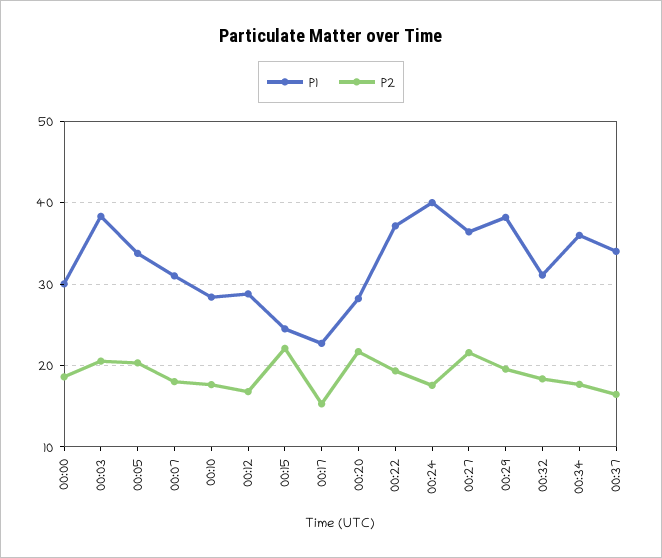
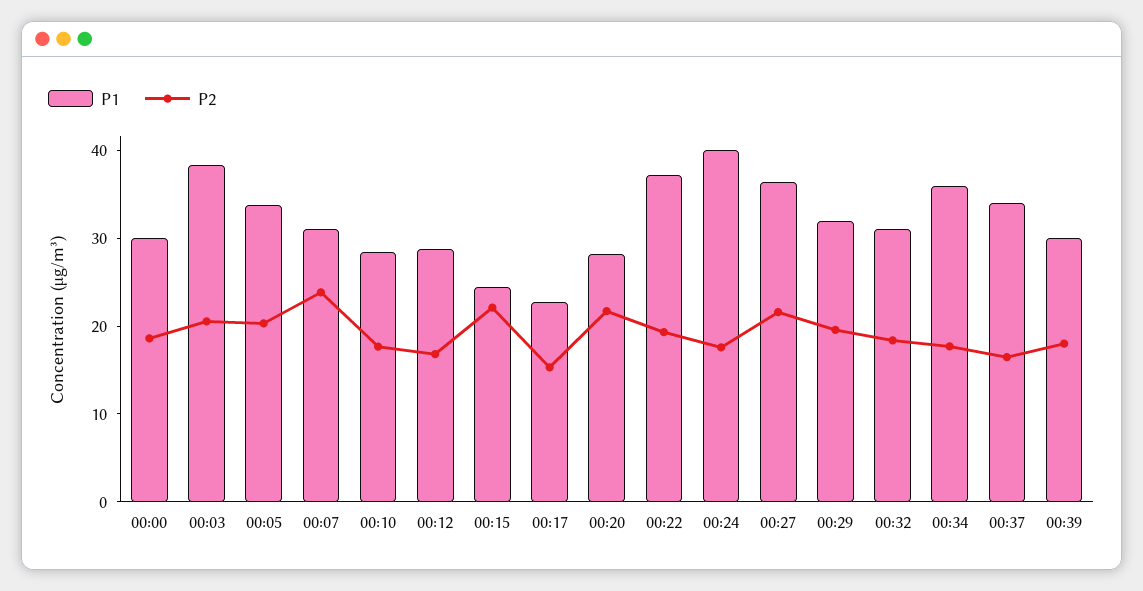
P2, 00:07: 18 -> 24
P1, 00:29: 38 -> 32
P1, 00:39: none -> 30
P2, 00:39: none -> 18

